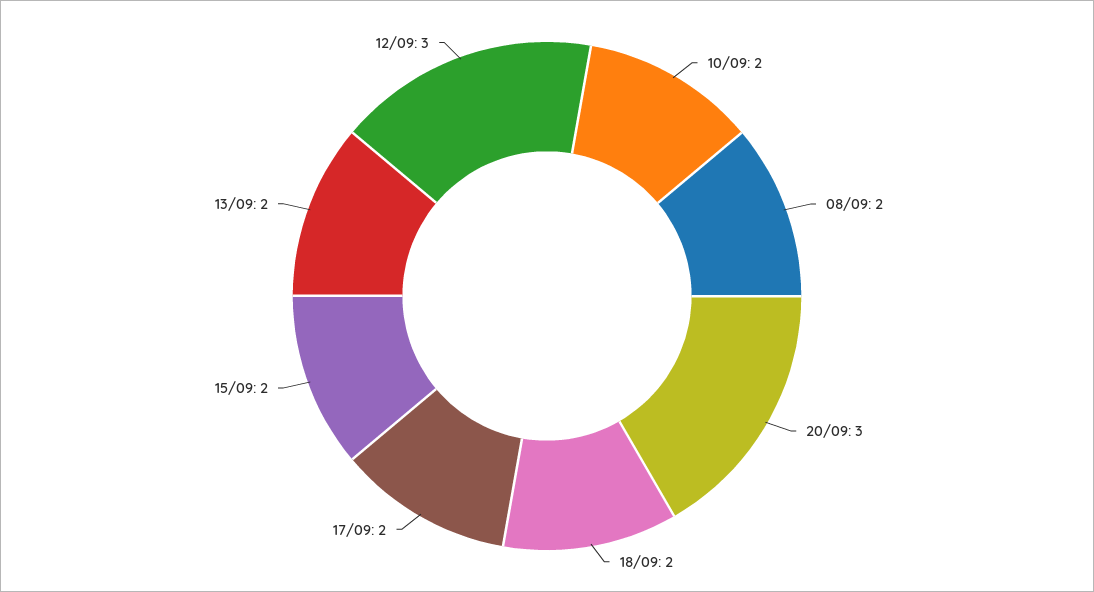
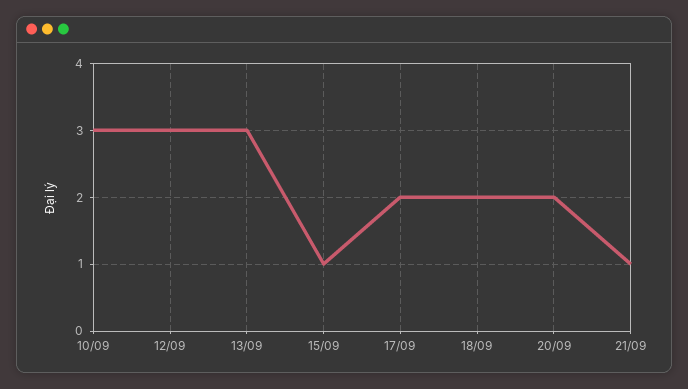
10/09: 2 -> 3
08/09: 2 -> none
20/09: 3 -> 2
15/09: 2 -> 1
13/09: 2 -> 3
21/09: none -> 1

